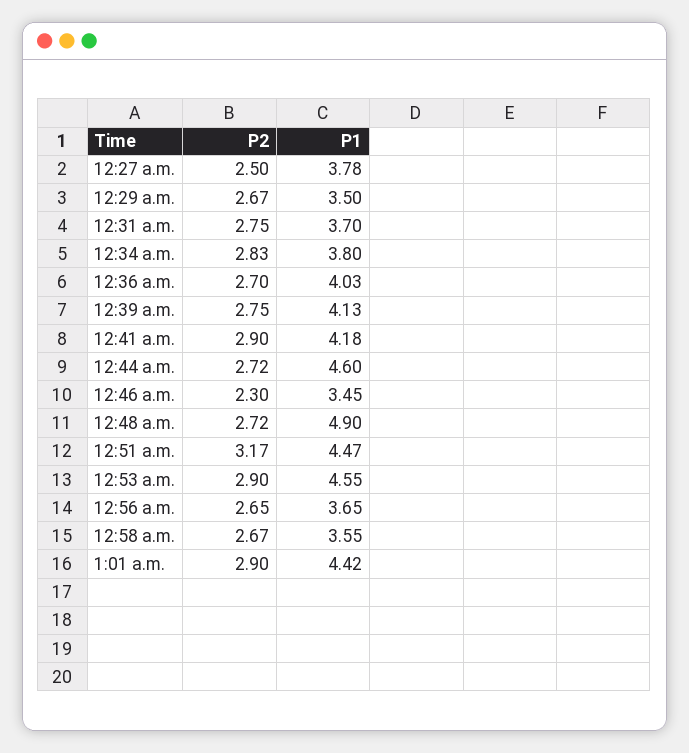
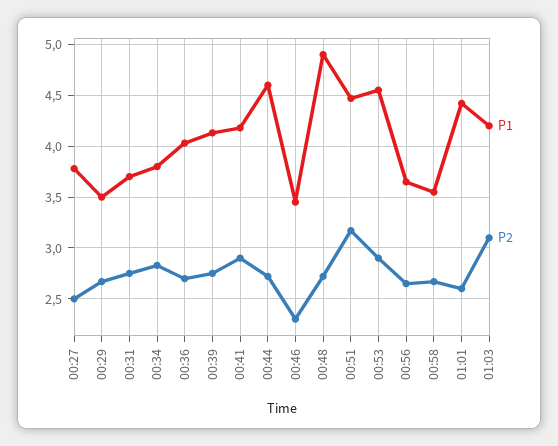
P2, 1:01 a.m.: 2.9 -> 2.6
P1, 01:03: none -> 4.2
P2, 01:03: none -> 3.1

